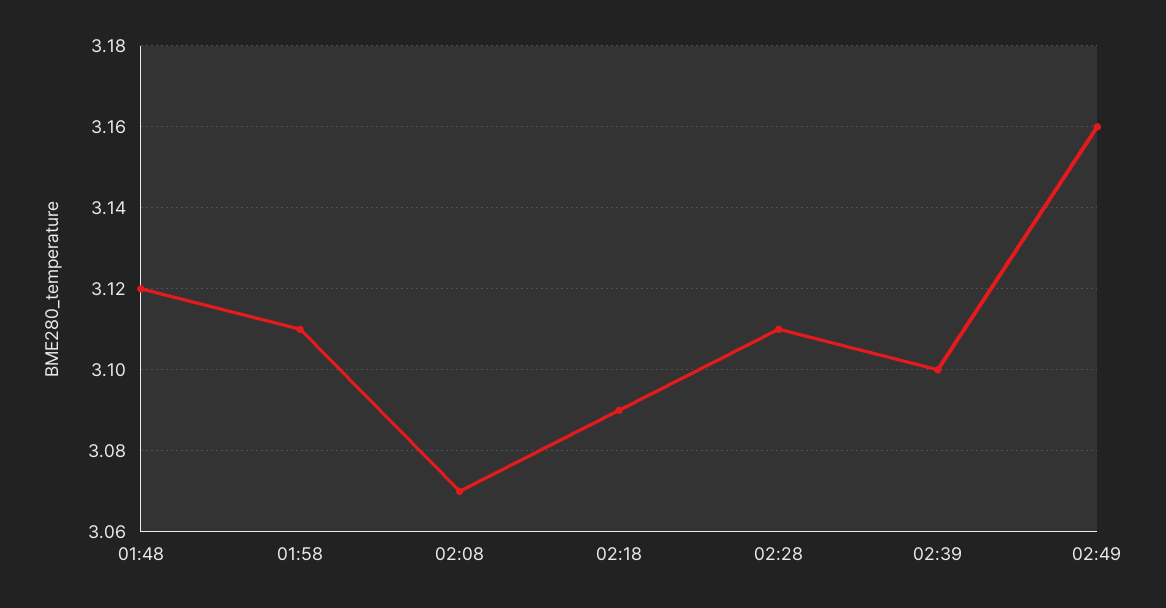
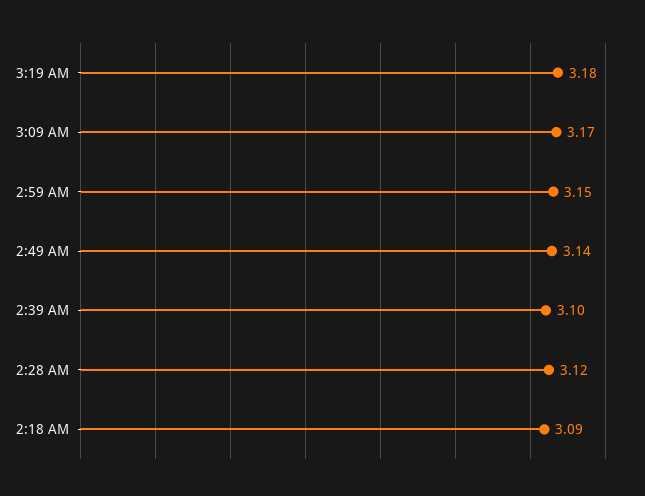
01:48: 3.12 -> none
01:58: 3.11 -> none
02:08: 3.07 -> none
02:28: 3.11 -> 3.12
02:49: 3.16 -> 3.14
3:19 AM: none -> 3.18
3:09 AM: none -> 3.17
2:59 AM: none -> 3.15

